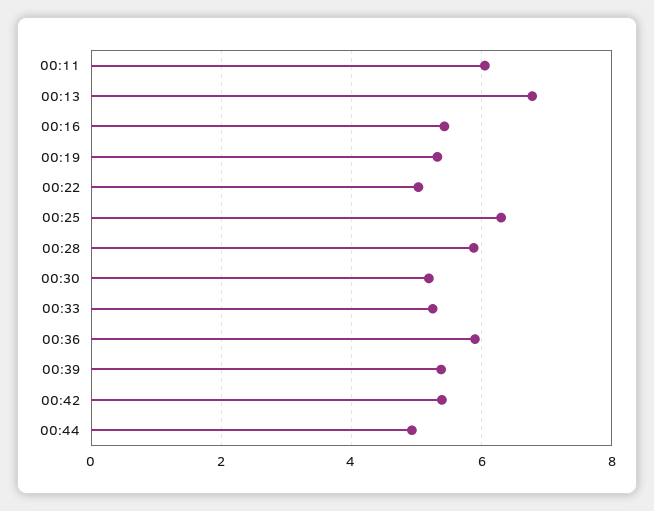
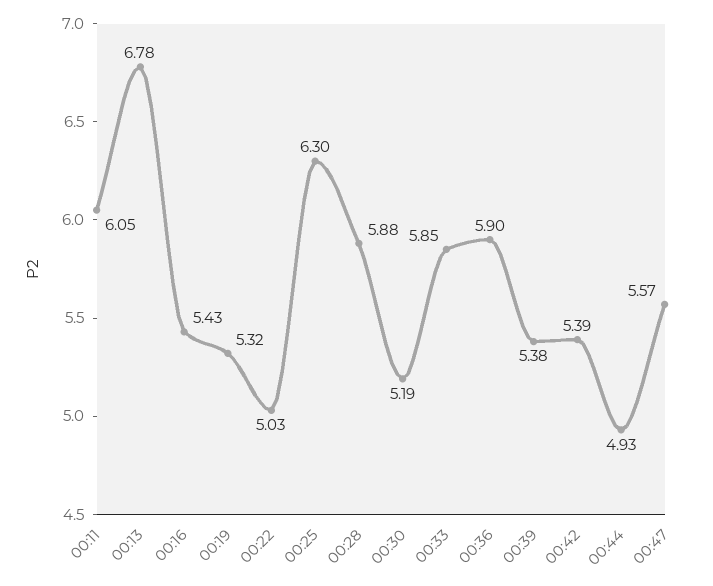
00:33: 5.2 -> 5.85
00:47: none -> 5.57

